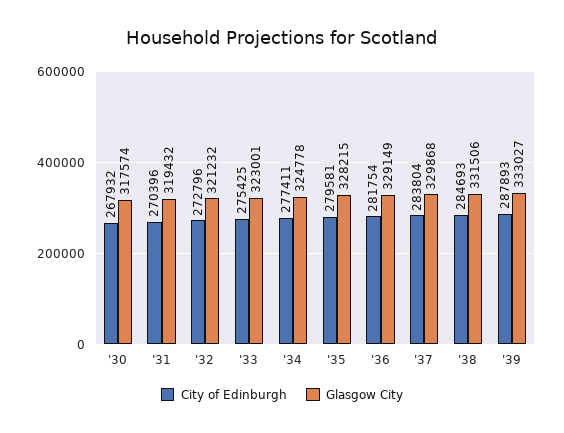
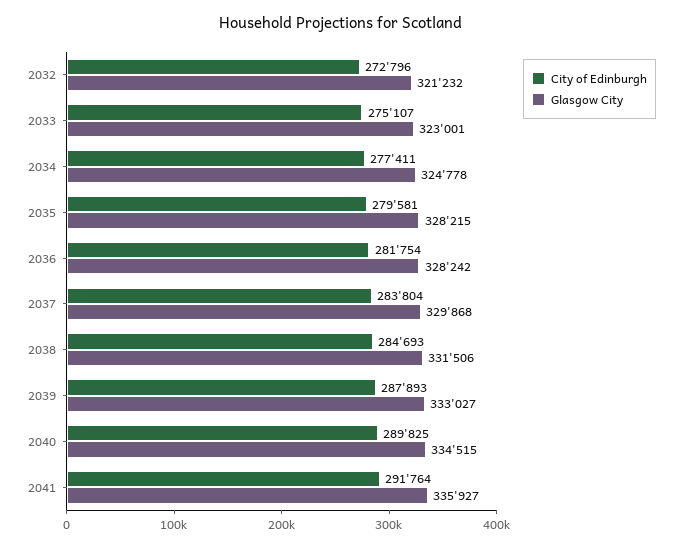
City of Edinburgh, '30: 267932 -> none
Glasgow City, '30: 317574 -> none
City of Edinburgh, '31: 270396 -> none
Glasgow City, '31: 319432 -> none
City of Edinburgh, '33: 275425 -> 275107
Glasgow City, '36: 329149 -> 328242
City of Edinburgh, 2040: none -> 289825
Glasgow City, 2040: none -> 334515
City of Edinburgh, 2041: none -> 291764
Glasgow City, 2041: none -> 335927

